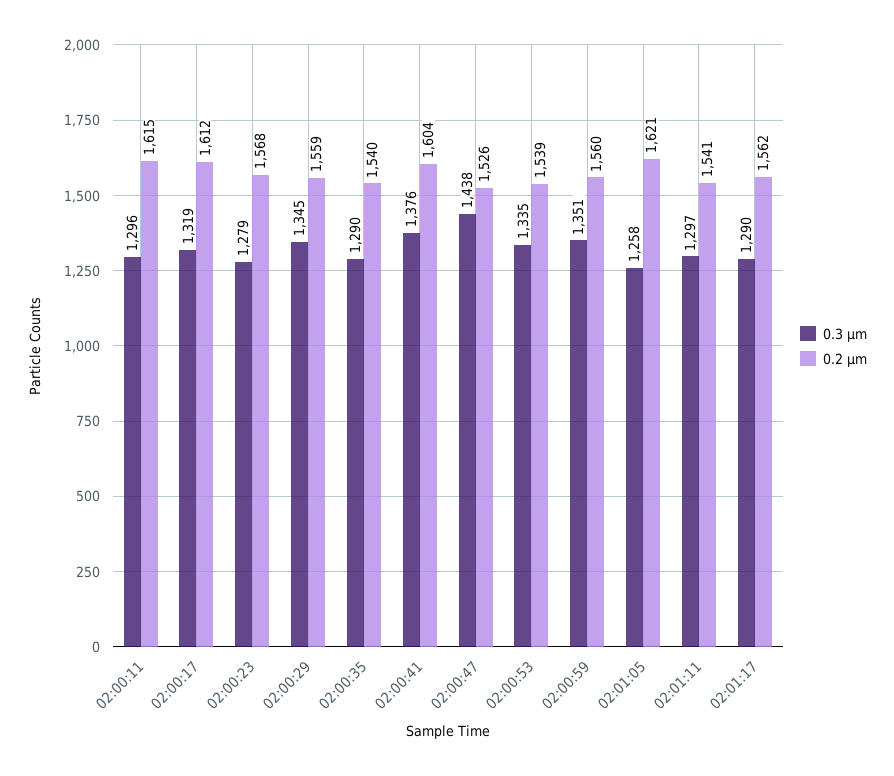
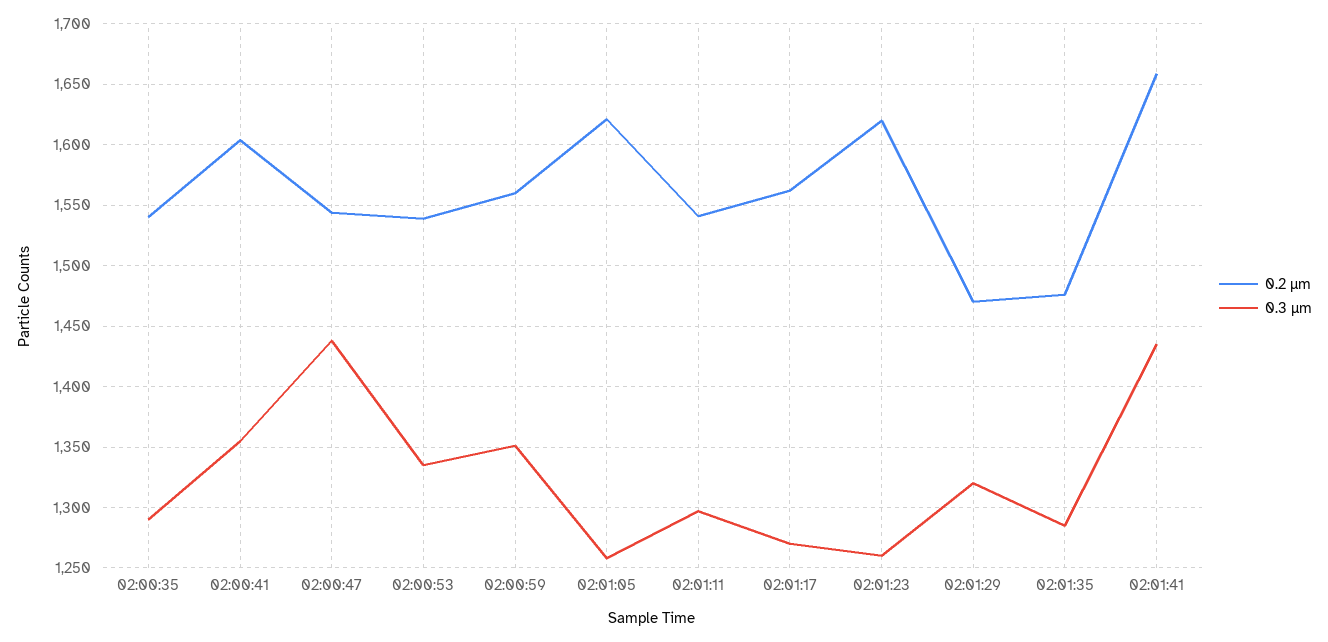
0.3 µm, 02:00:11: 1296 -> none
0.2 µm, 02:00:11: 1615 -> none
0.3 µm, 02:00:17: 1319 -> none
0.2 µm, 02:00:17: 1612 -> none
0.3 µm, 02:00:23: 1279 -> none
0.2 µm, 02:00:23: 1568 -> none
0.3 µm, 02:00:29: 1345 -> none
0.2 µm, 02:00:29: 1559 -> none
0.3 µm, 02:00:41: 1376 -> 1355
0.2 µm, 02:00:47: 1526 -> 1545
0.3 µm, 02:01:17: 1290 -> 1270
0.2 µm, 02:01:23: none -> 1620
0.3 µm, 02:01:23: none -> 1260
0.2 µm, 02:01:29: none -> 1470
0.3 µm, 02:01:29: none -> 1320
0.2 µm, 02:01:35: none -> 1475
0.3 µm, 02:01:35: none -> 1285
0.2 µm, 02:01:41: none -> 1660
0.3 µm, 02:01:41: none -> 1435

